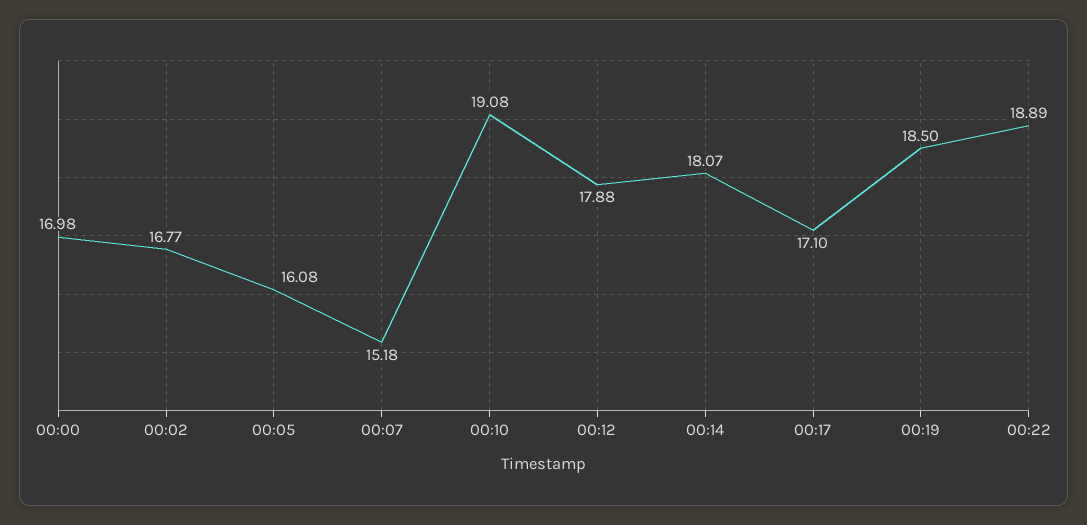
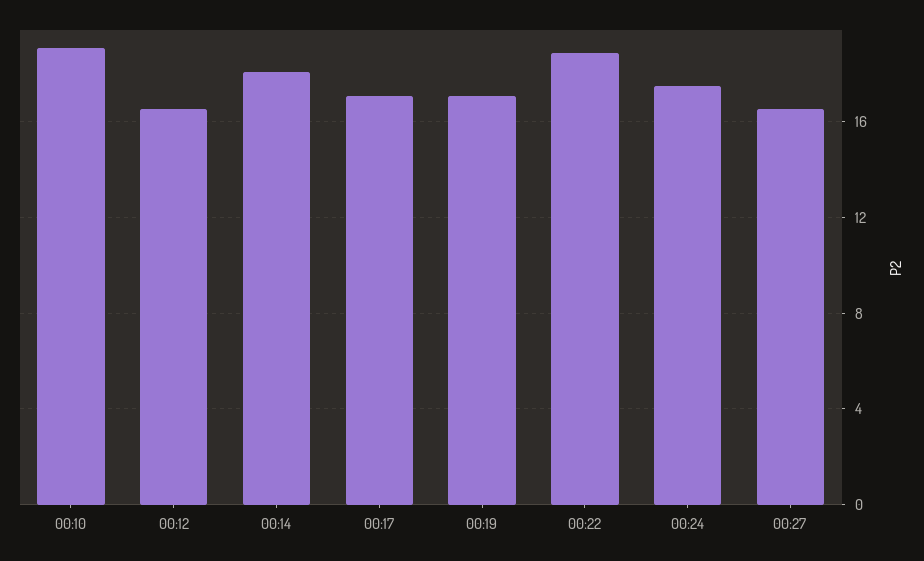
00:00: 16.98 -> none
00:02: 16.77 -> none
00:05: 16.08 -> none
00:07: 15.18 -> none
00:12: 17.88 -> 16.5
00:19: 18.5 -> 17
00:24: none -> 17.5
00:27: none -> 16.5

